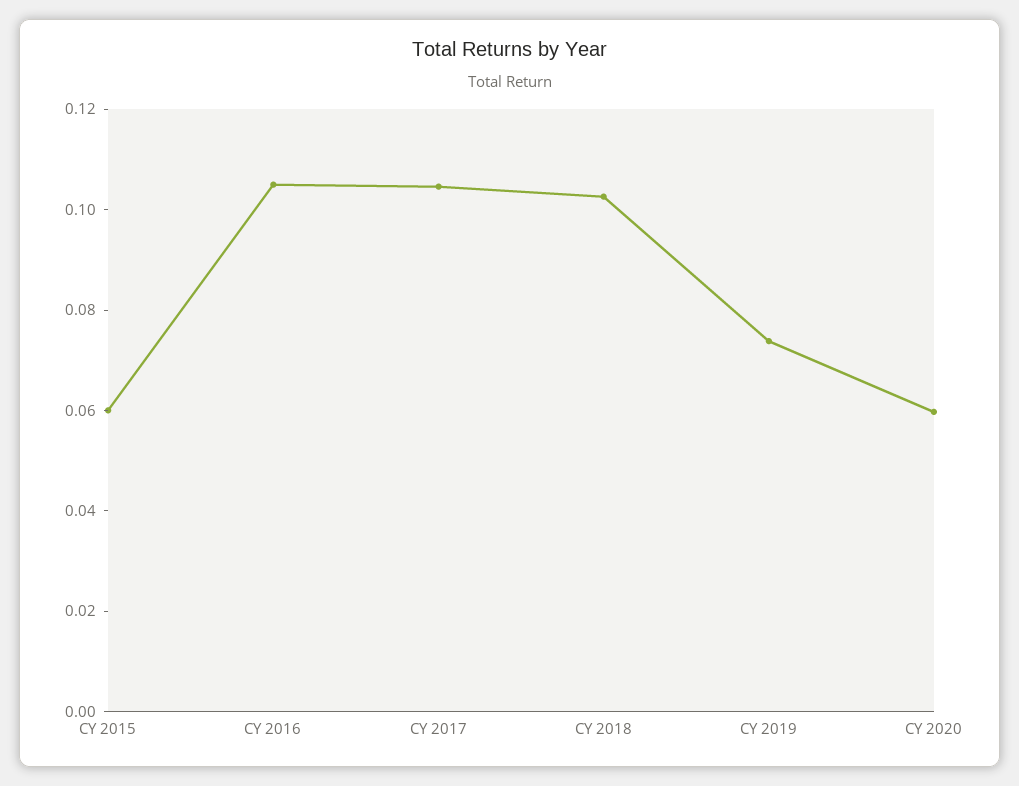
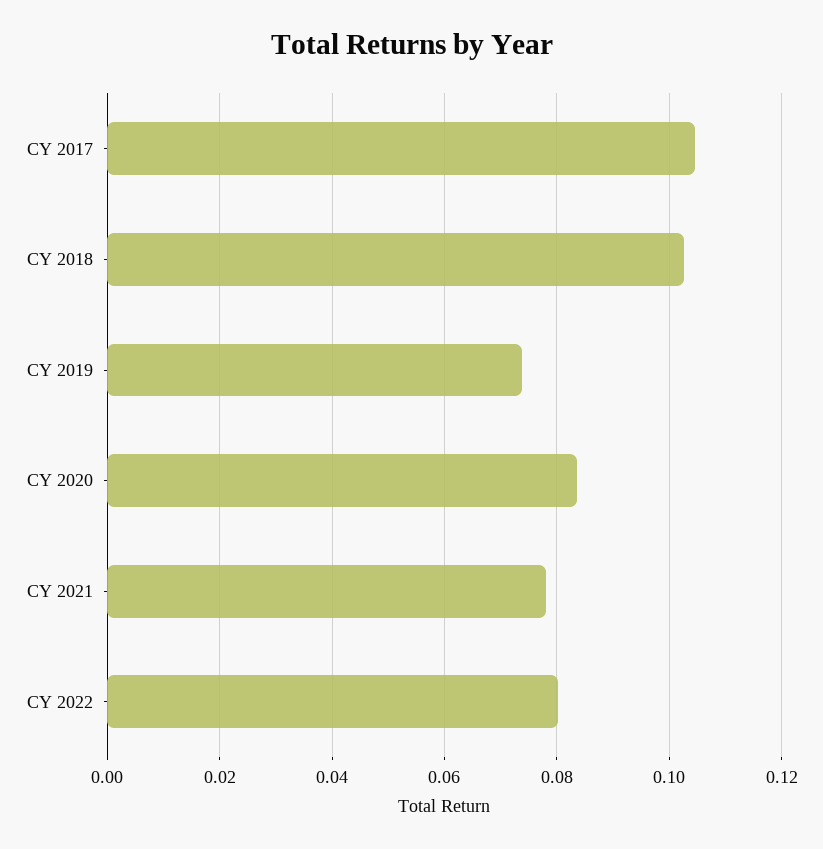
CY 2015: 0.06 -> none
CY 2016: 0.105 -> none
CY 2020: 0.06 -> 0.084
CY 2021: none -> 0.078
CY 2022: none -> 0.08

